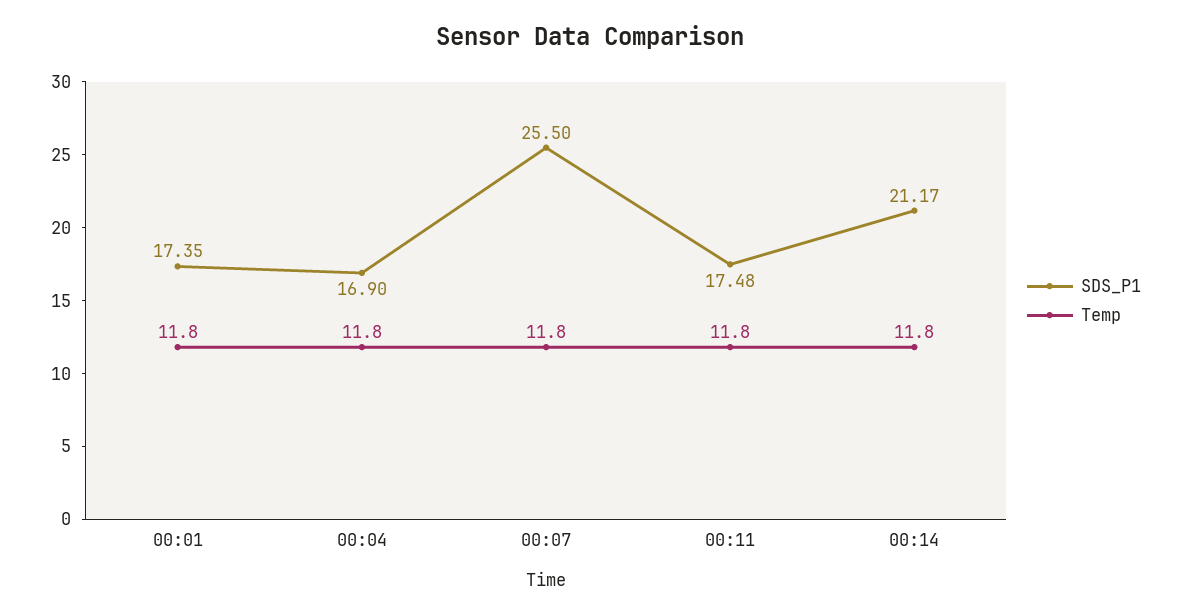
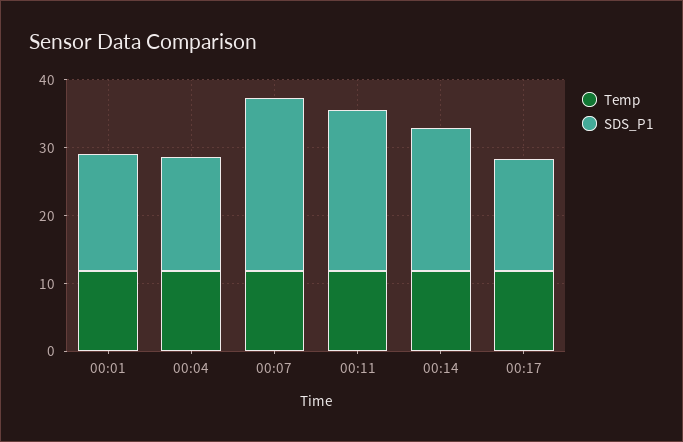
SDS_P1, 00:11: 17.48 -> 24
Temp, 00:17: none -> 12
SDS_P1, 00:17: none -> 16

